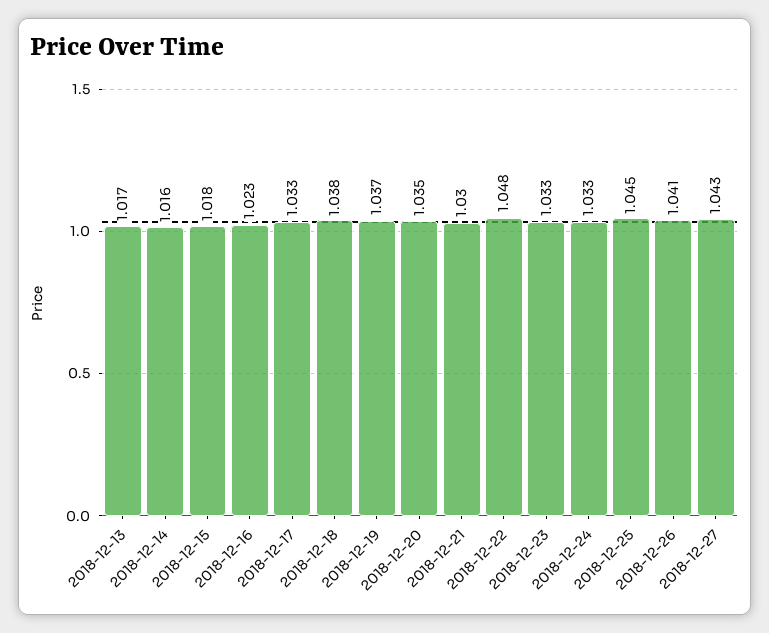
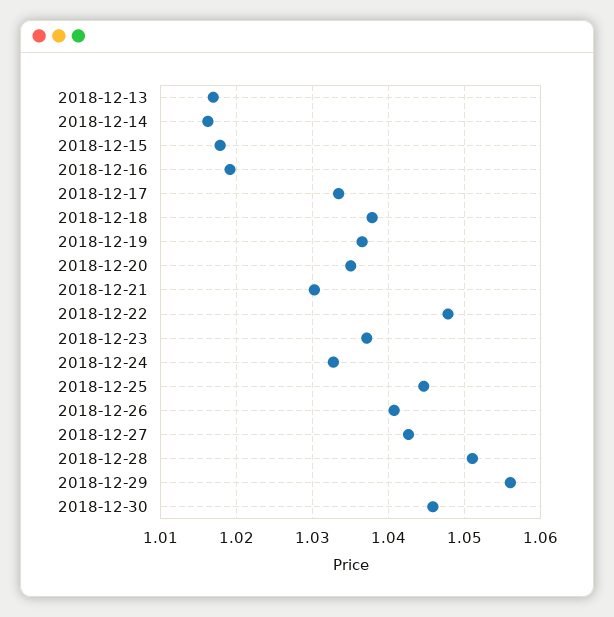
2018-12-16: 1.023 -> 1.019
2018-12-23: 1.033 -> 1.037
2018-12-28: none -> 1.051
2018-12-29: none -> 1.056
2018-12-30: none -> 1.046

